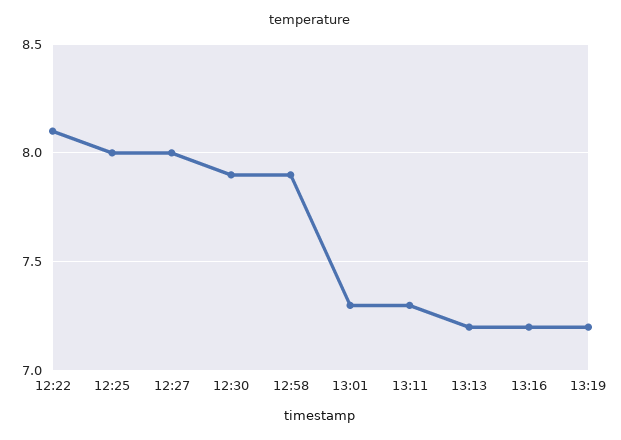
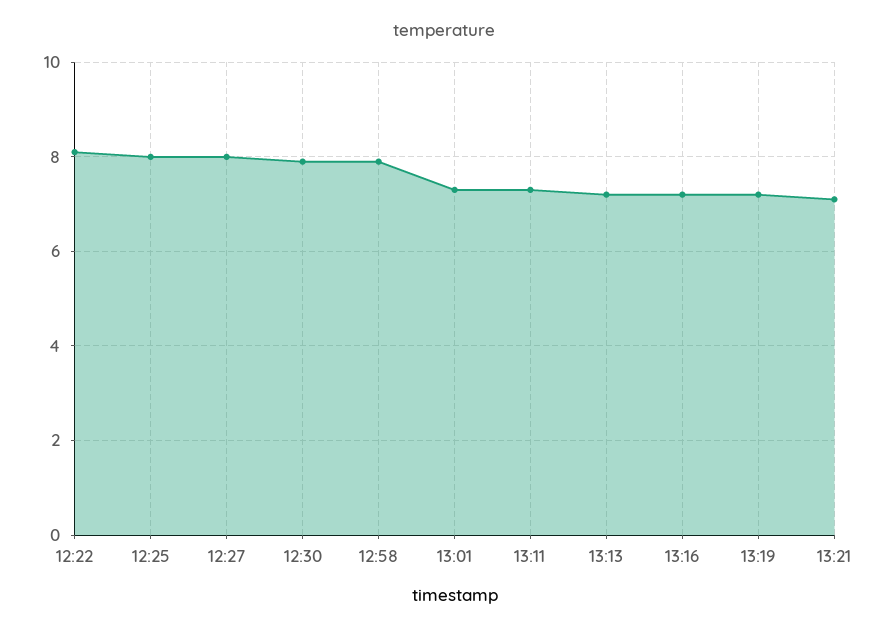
13:21: none -> 7

